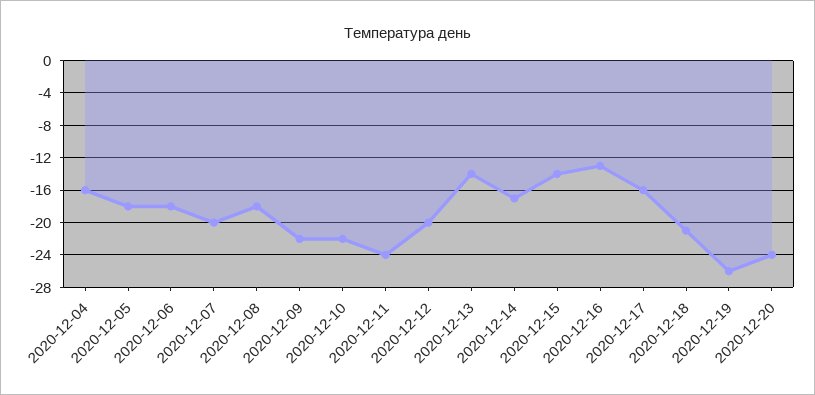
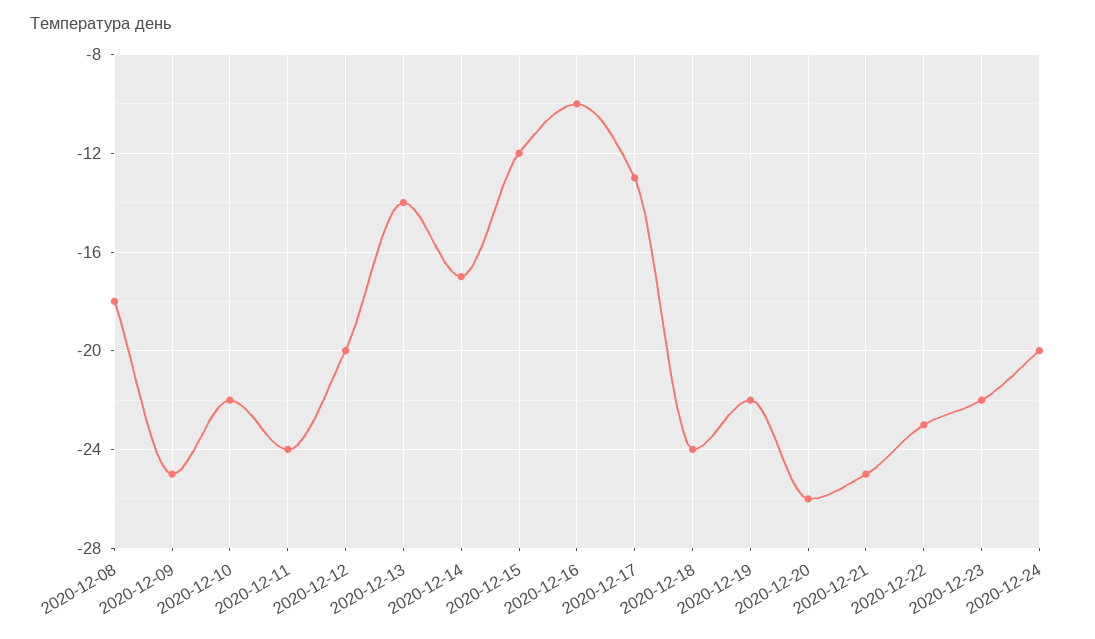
2020-12-04: -16 -> none
2020-12-05: -18 -> none
2020-12-06: -18 -> none
2020-12-07: -20 -> none
2020-12-09: -22 -> -25
2020-12-15: -14 -> -12
2020-12-16: -13 -> -10
2020-12-17: -16 -> -13
2020-12-18: -21 -> -24
2020-12-19: -26 -> -22
2020-12-20: -24 -> -26
2020-12-21: none -> -25
2020-12-22: none -> -23
2020-12-23: none -> -22
2020-12-24: none -> -20

